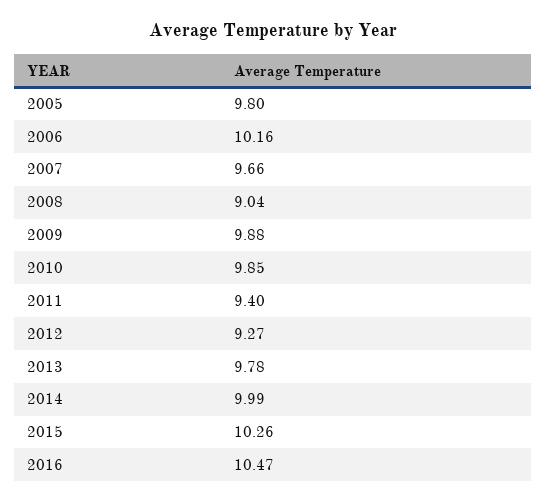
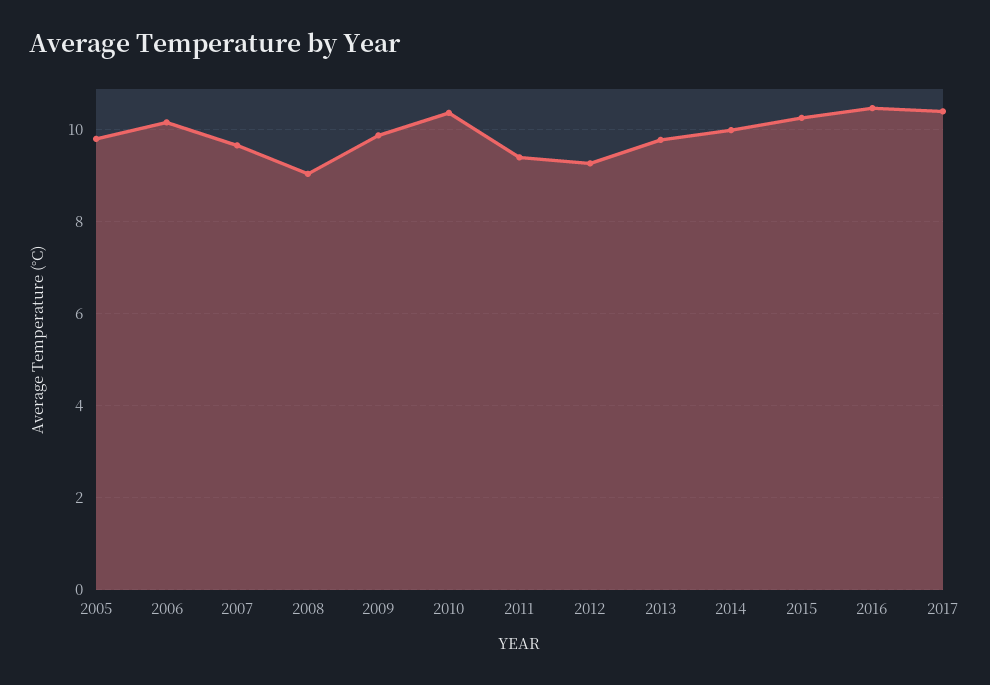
2010: 9.85 -> 10.4
2017: none -> 10.4

